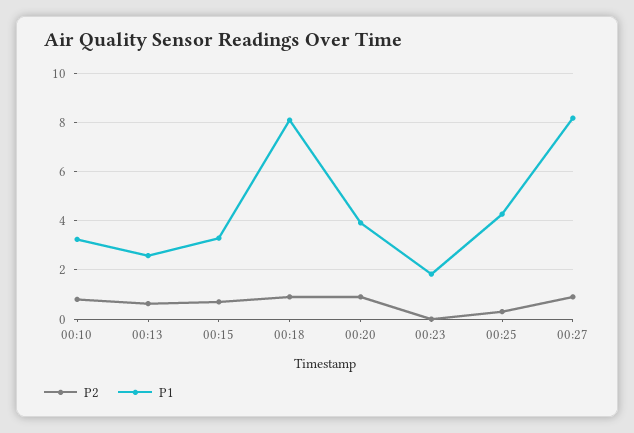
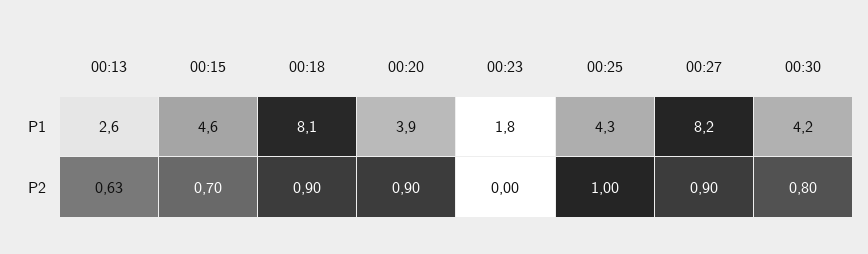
P2, 00:10: 0.75 -> none
P1, 00:10: 3.25 -> none
P1, 00:15: 3.25 -> 4.6
P2, 00:25: 0.25 -> 1
P1, 00:30: none -> 4.2
P2, 00:30: none -> 0.8

